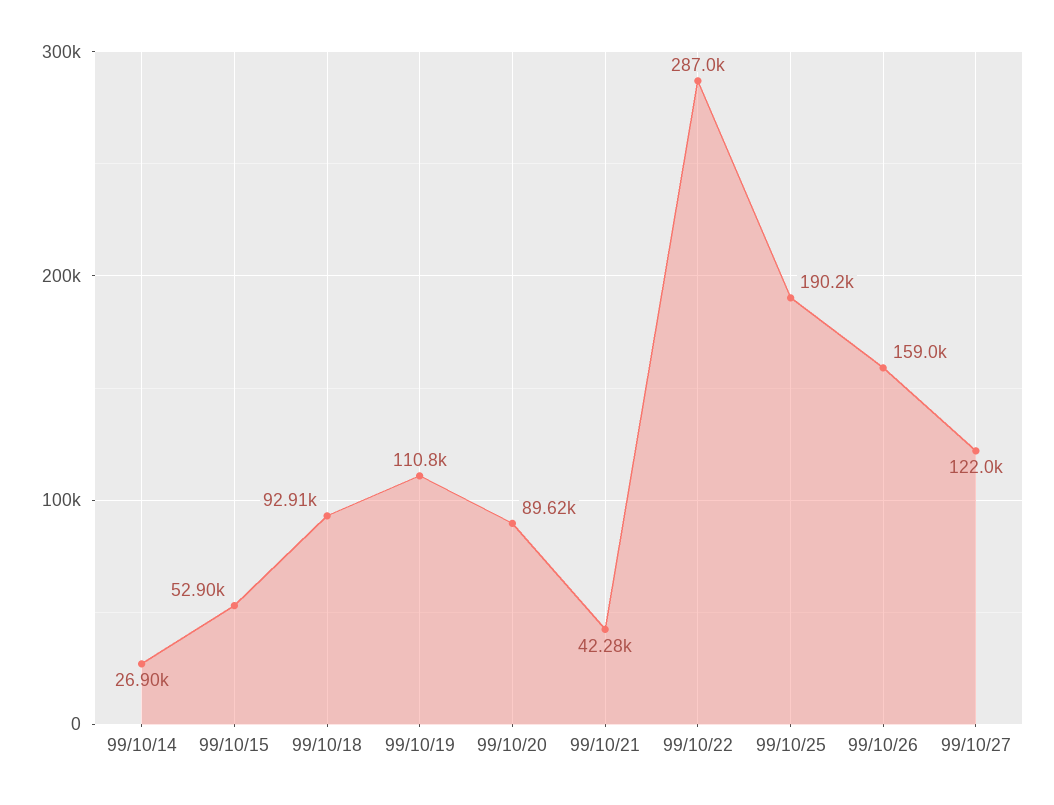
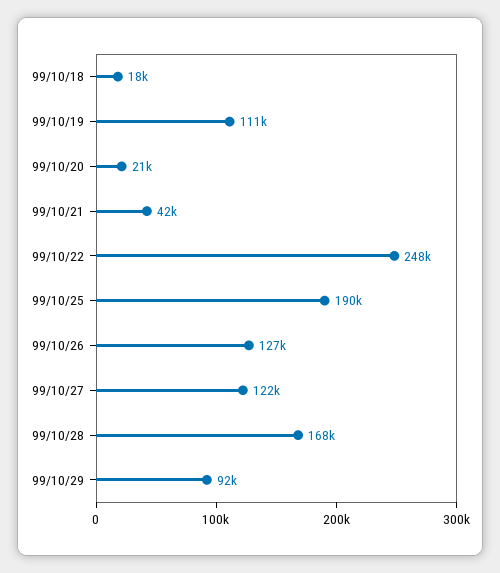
99/10/14: 26900 -> none
99/10/15: 52900 -> none
99/10/18: 92910 -> 18000
99/10/20: 89620 -> 21000
99/10/22: 287000 -> 248000
99/10/26: 159000 -> 127000
99/10/28: none -> 168000
99/10/29: none -> 92000

